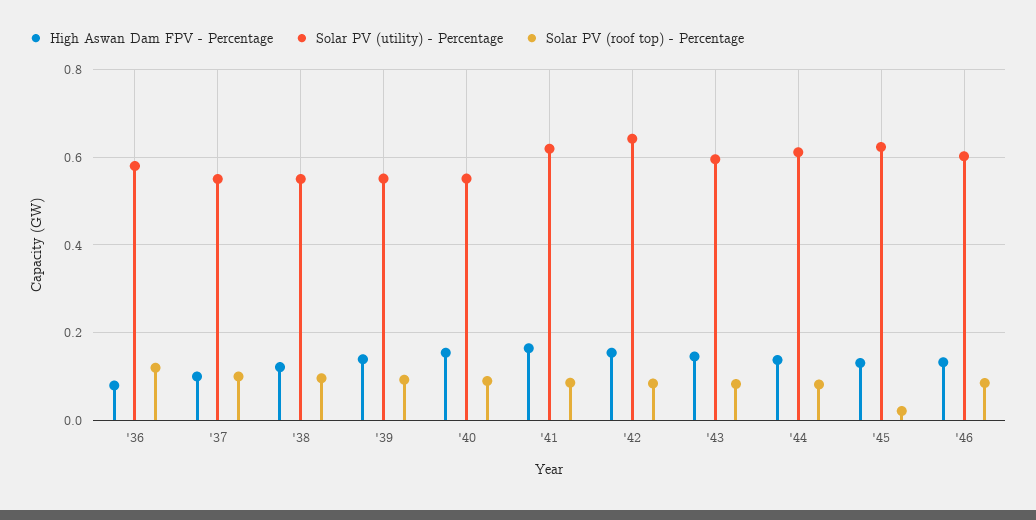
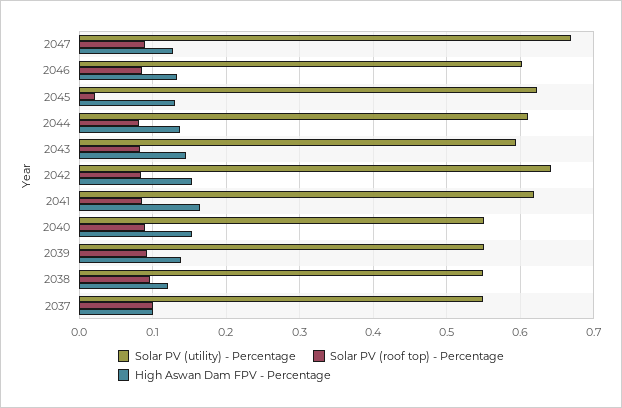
High Aswan Dam FPV - Percentage, '36: 0.08 -> none
Solar PV (utility) - Percentage, '36: 0.58 -> none
Solar PV (roof top) - Percentage, '36: 0.12 -> none
Solar PV (utility) - Percentage, 2047: none -> 0.67
Solar PV (roof top) - Percentage, 2047: none -> 0.09
High Aswan Dam FPV - Percentage, 2047: none -> 0.13

